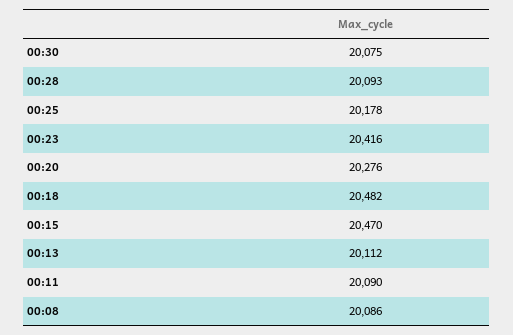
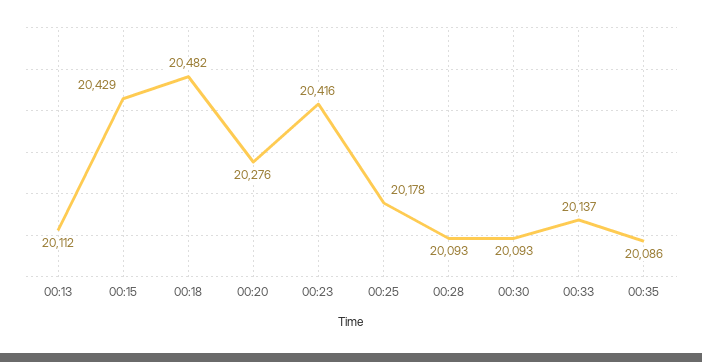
00:30: 20075 -> 20093
00:15: 20470 -> 20429
00:11: 20090 -> none
00:08: 20086 -> none
00:33: none -> 20137
00:35: none -> 20086

